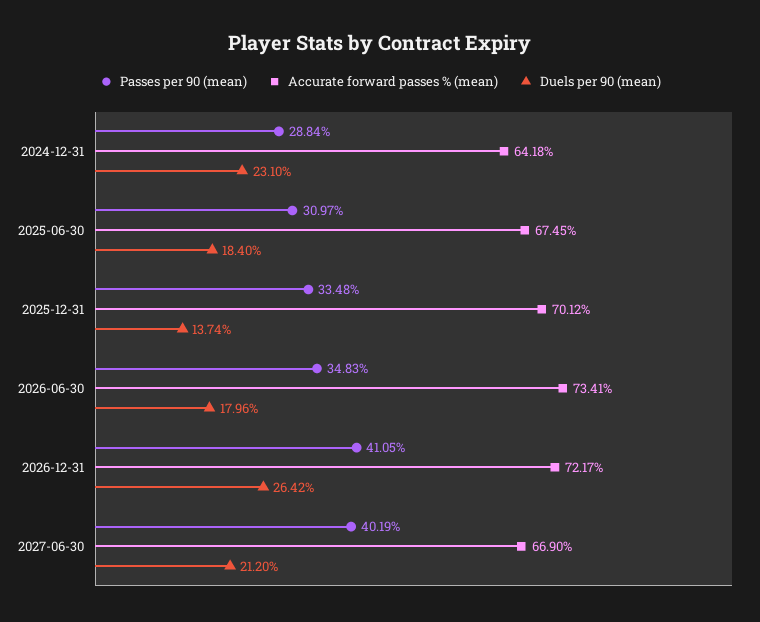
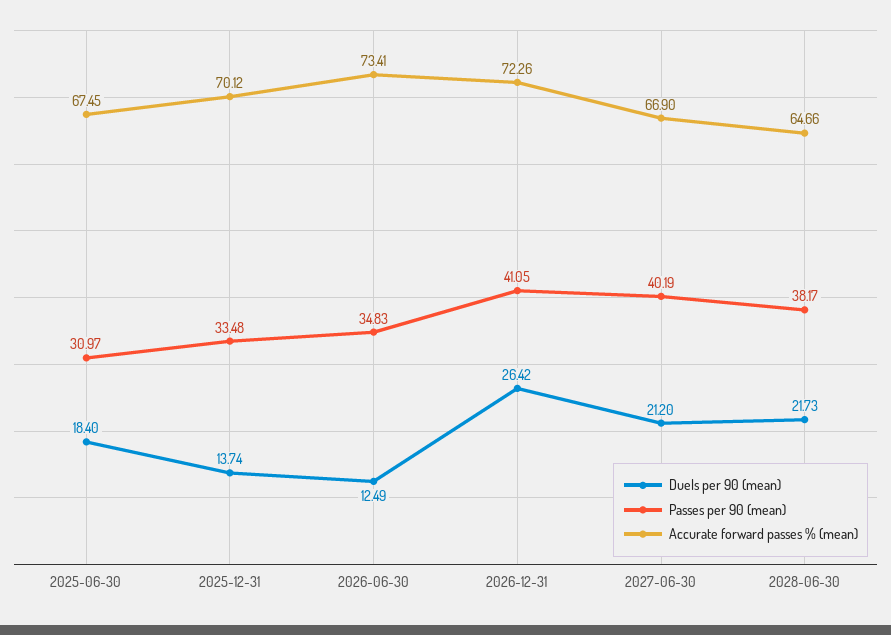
Passes per 90 (mean), 2024-12-31: 28.84 -> none
Accurate forward passes % (mean), 2024-12-31: 64.18 -> none
Duels per 90 (mean), 2024-12-31: 23.1 -> none
Duels per 90 (mean), 2026-06-30: 17.96 -> 12.49
Accurate forward passes % (mean), 2026-12-31: 72.17 -> 72.26
Duels per 90 (mean), 2028-06-30: none -> 21.73
Passes per 90 (mean), 2028-06-30: none -> 38.17
Accurate forward passes % (mean), 2028-06-30: none -> 64.66

